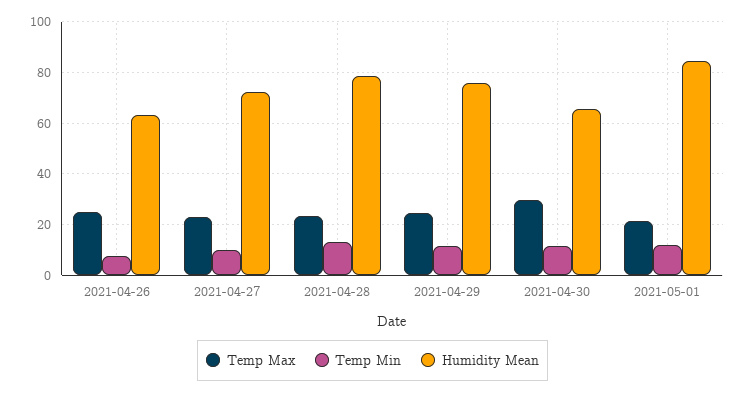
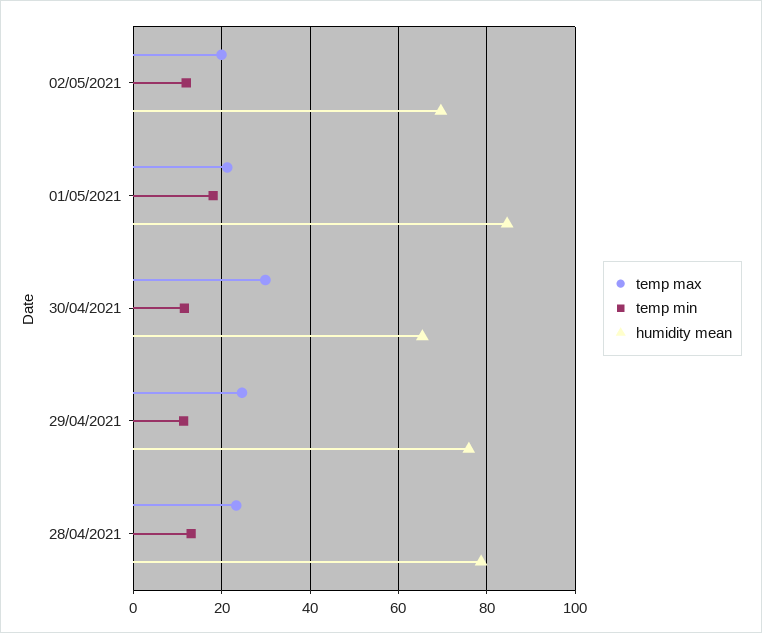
Temp Max, 2021-04-26: 25 -> none
Temp Min, 2021-04-26: 7.5 -> none
Humidity Mean, 2021-04-26: 62.5 -> none
Temp Max, 2021-04-27: 22.5 -> none
Temp Min, 2021-04-27: 10 -> none
Humidity Mean, 2021-04-27: 72.5 -> none
Temp Min, 2021-05-01: 12.5 -> 18
Temp Max, 02/05/2021: none -> 20
Temp Min, 02/05/2021: none -> 12
Humidity Mean, 02/05/2021: none -> 70

